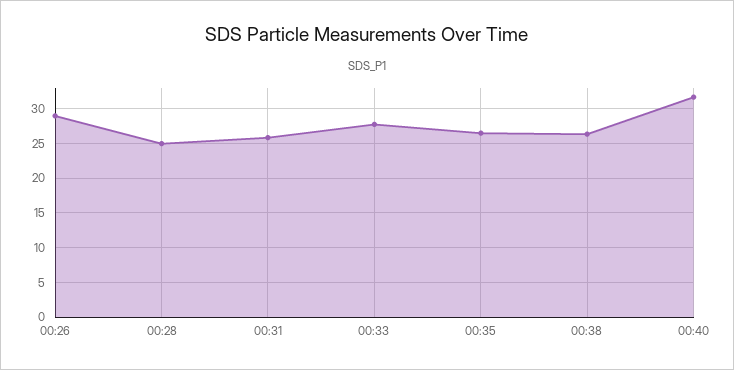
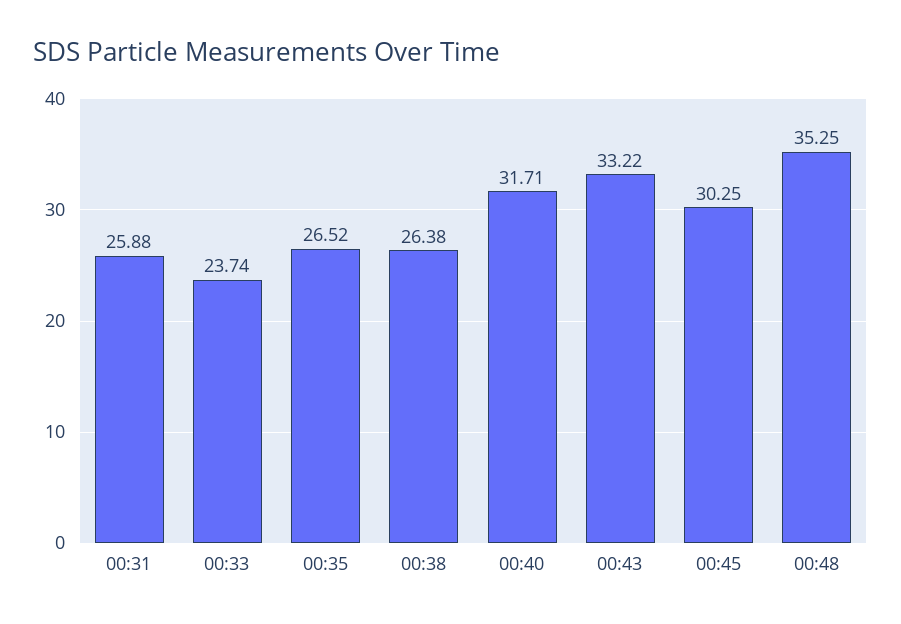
00:26: 29 -> none
00:28: 25 -> none
00:33: 28 -> 23.74
00:43: none -> 33.22
00:45: none -> 30.25
00:48: none -> 35.25

